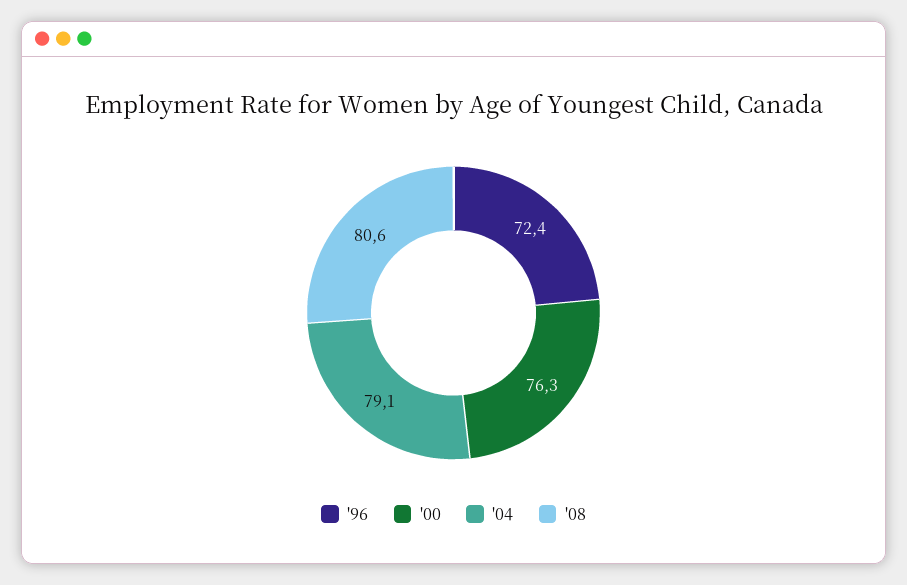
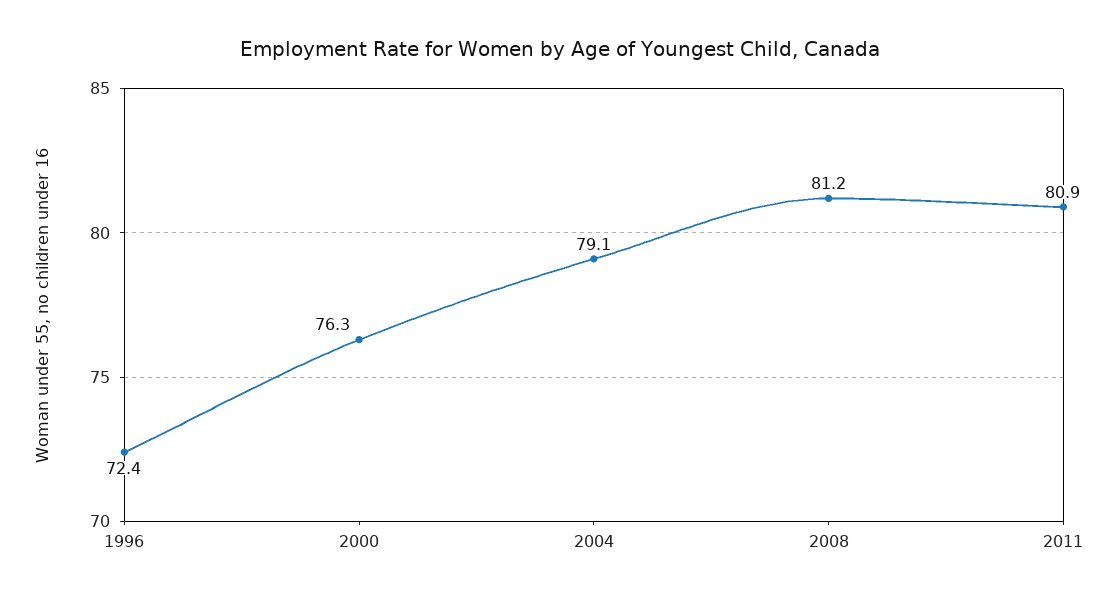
'08: 80.6 -> 81.2
2011: none -> 80.9

